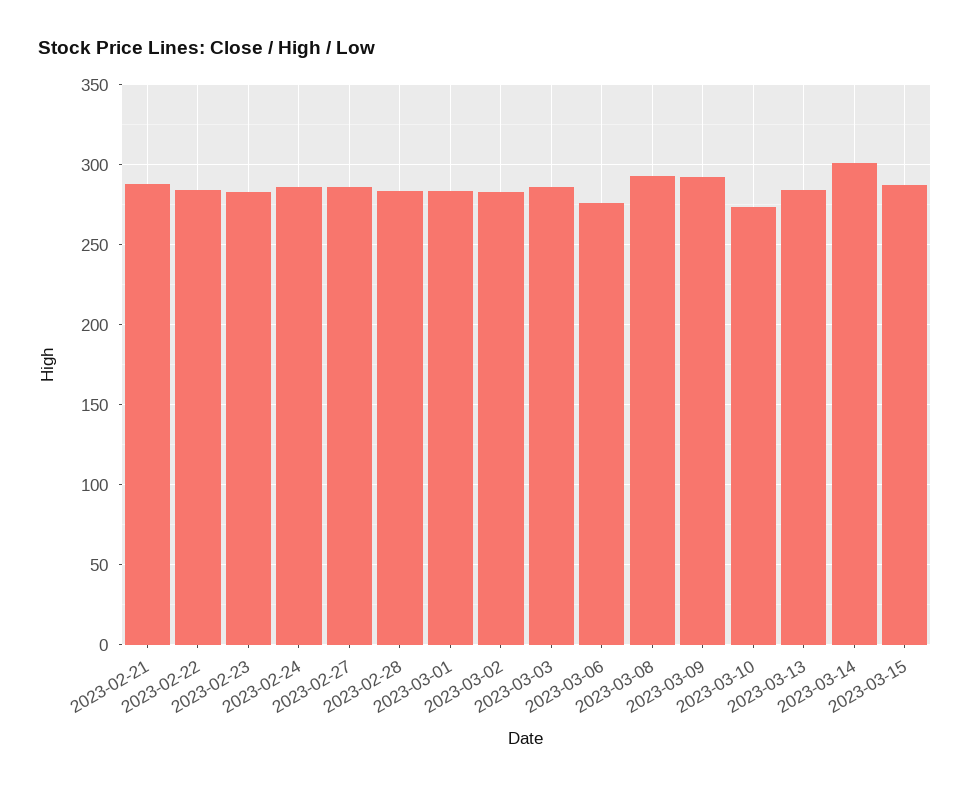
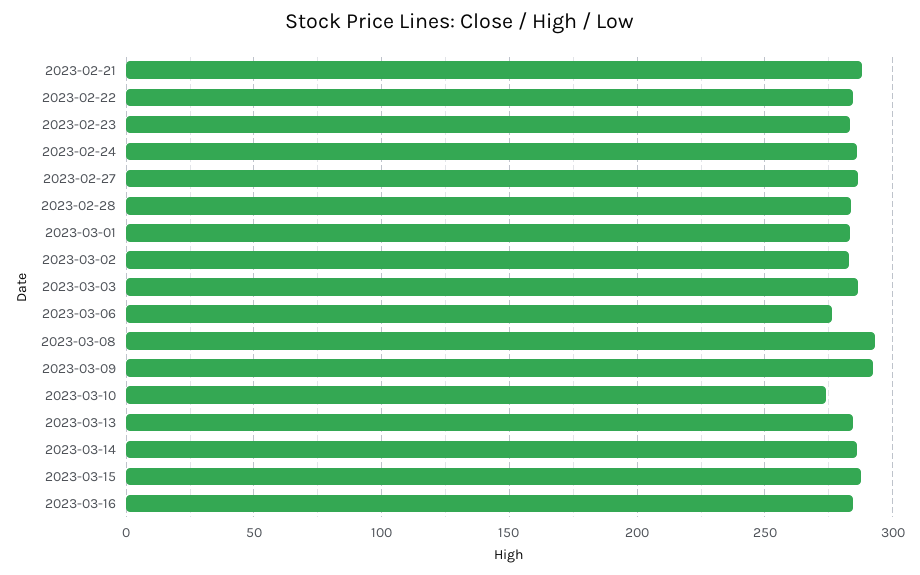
2023-03-14: 300 -> 285
2023-03-16: none -> 285

